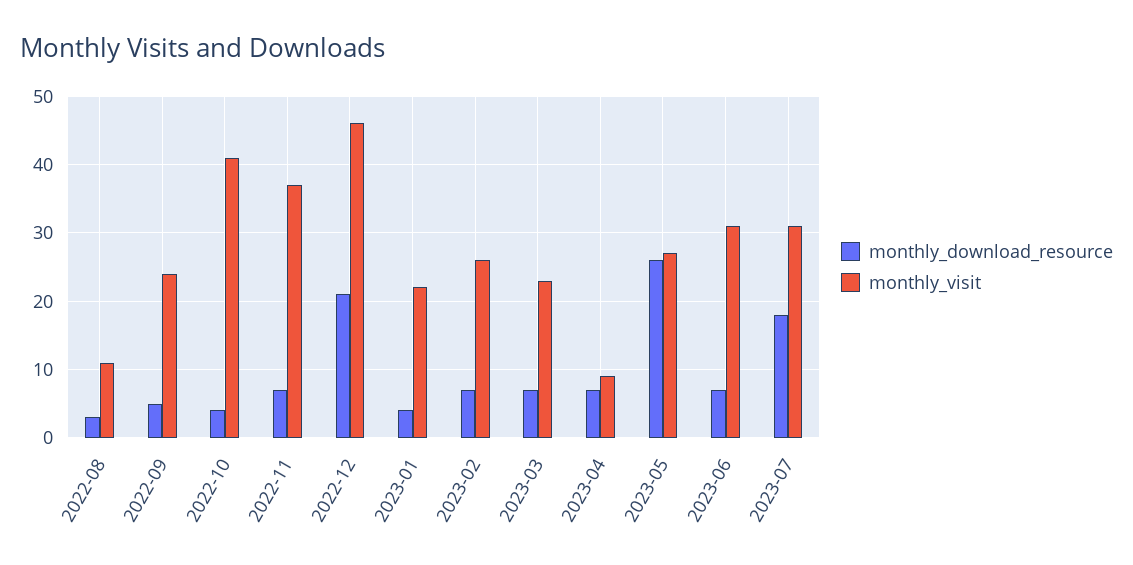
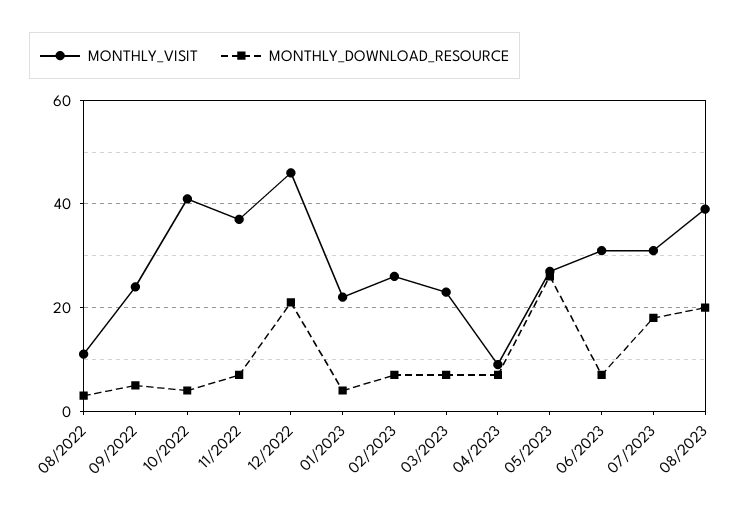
monthly_visit, 08/2023: none -> 40
monthly_download_resource, 08/2023: none -> 20

